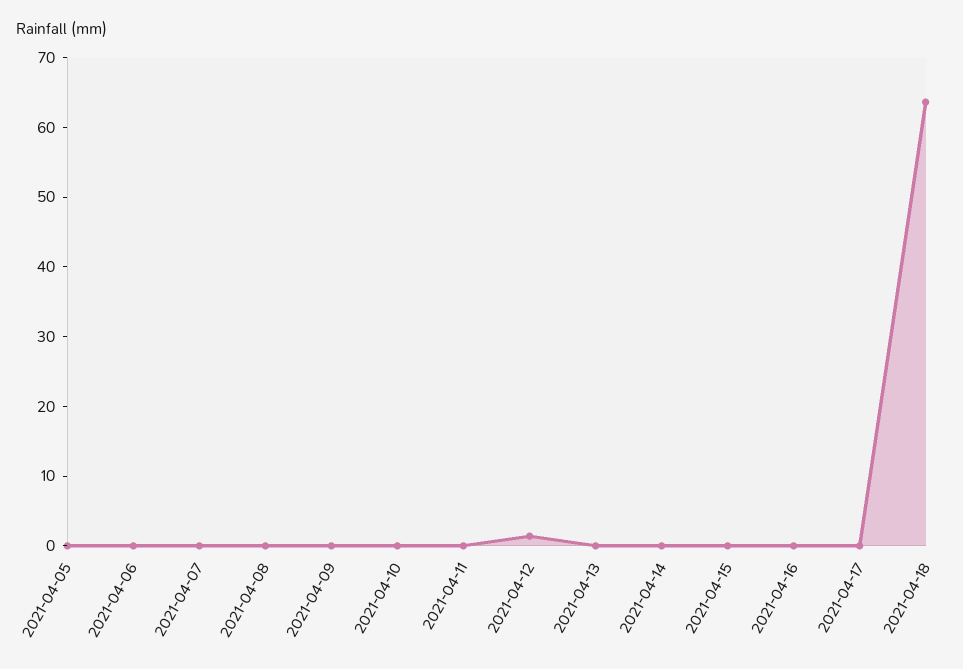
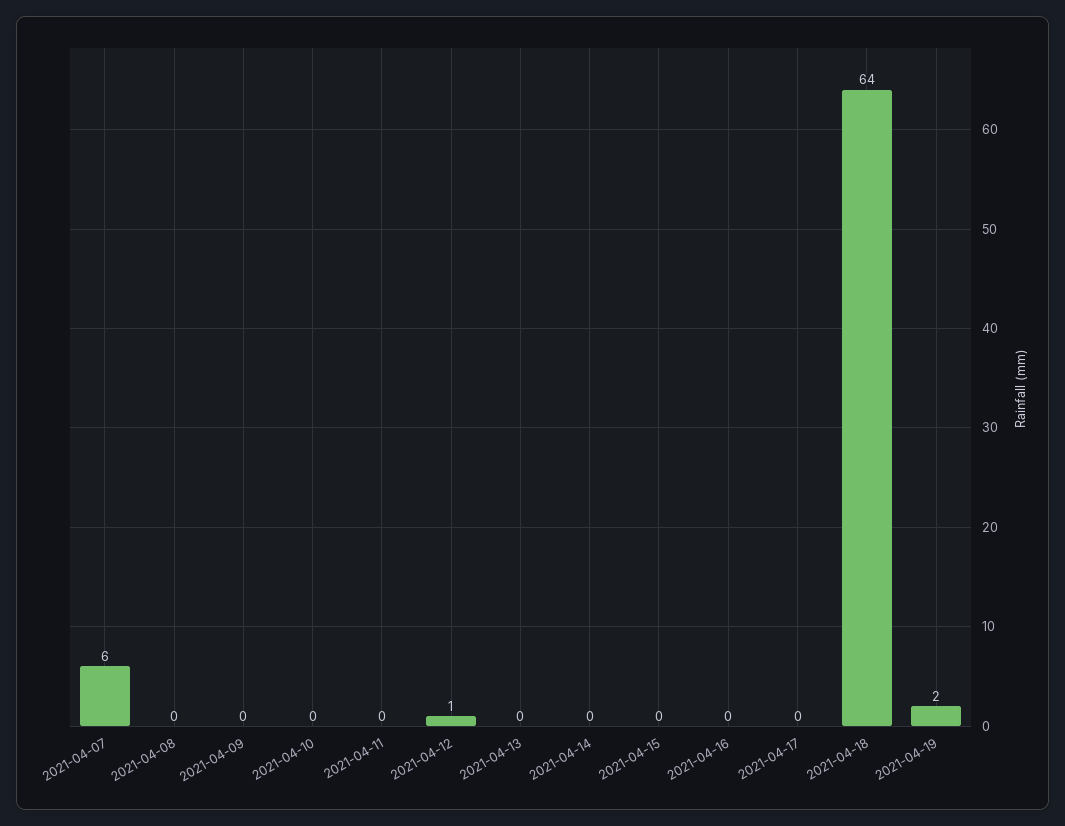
2021-04-05: 0 -> none
2021-04-06: 0 -> none
2021-04-07: 0 -> 6
2021-04-19: none -> 2

